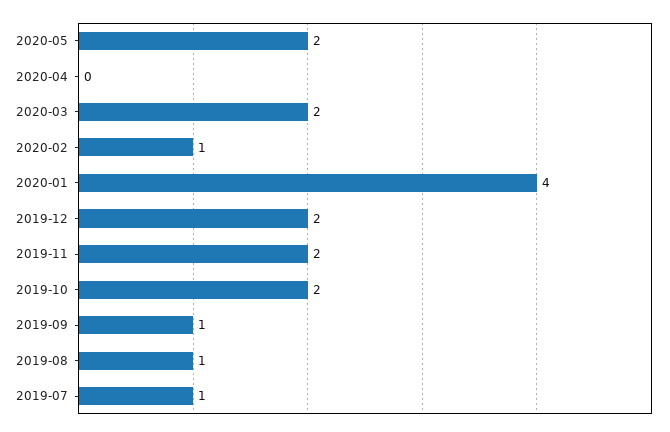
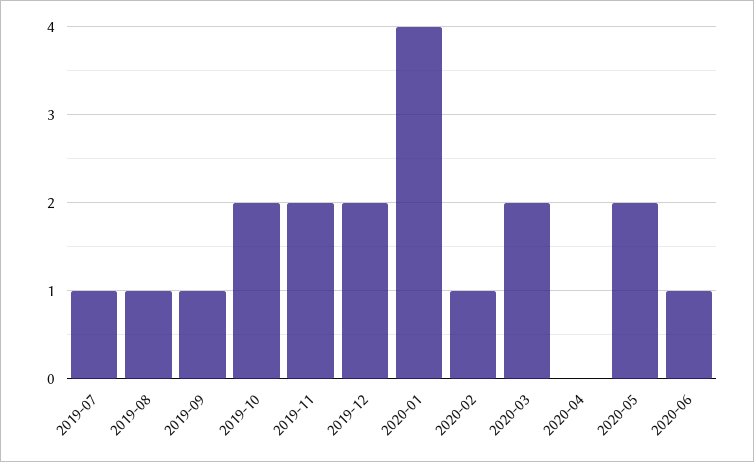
2020-06: none -> 1

